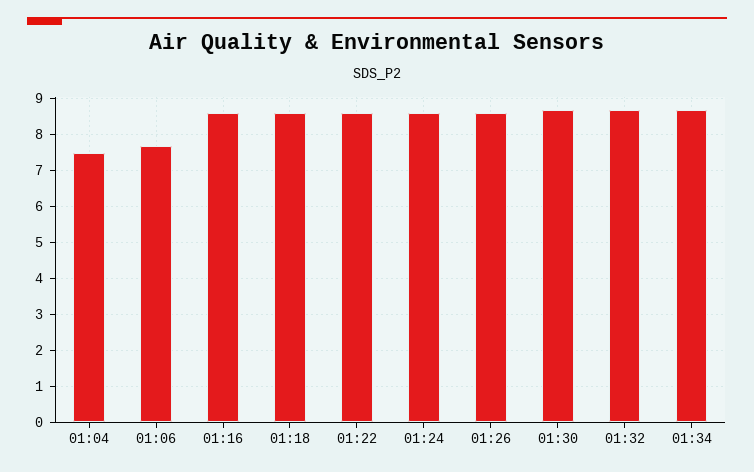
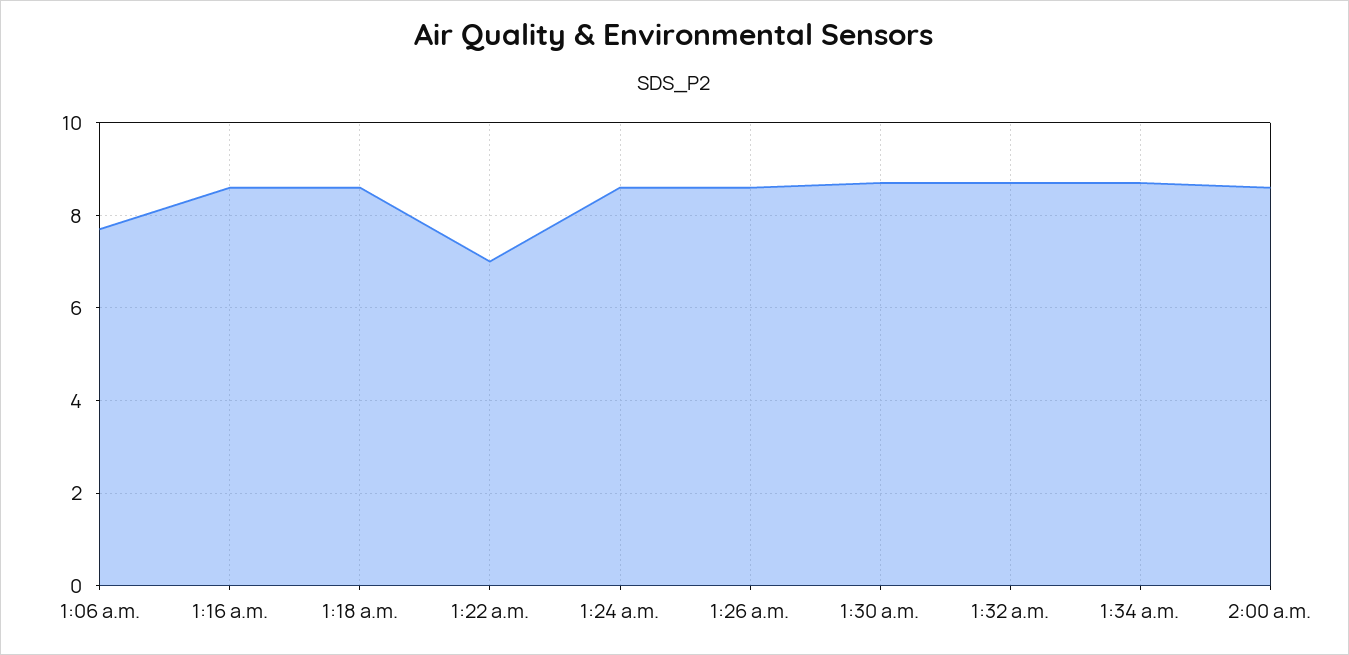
01:04: 7.5 -> none
01:22: 8.5 -> 7
2:00 a.m.: none -> 8.5

